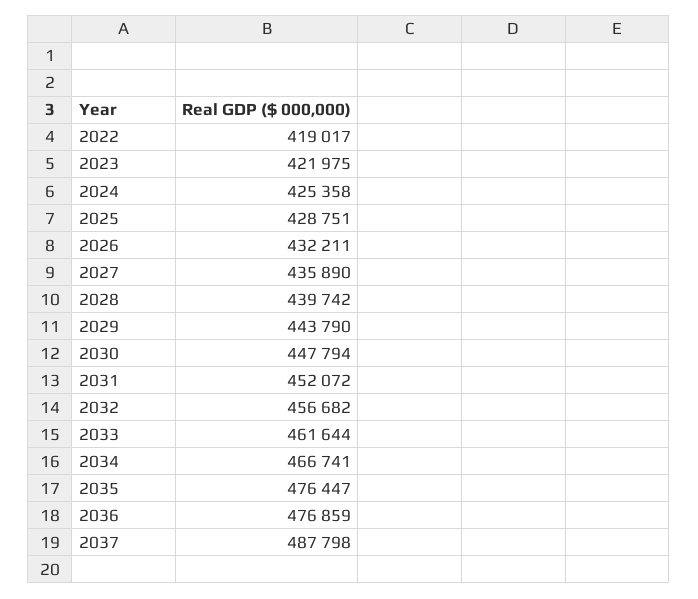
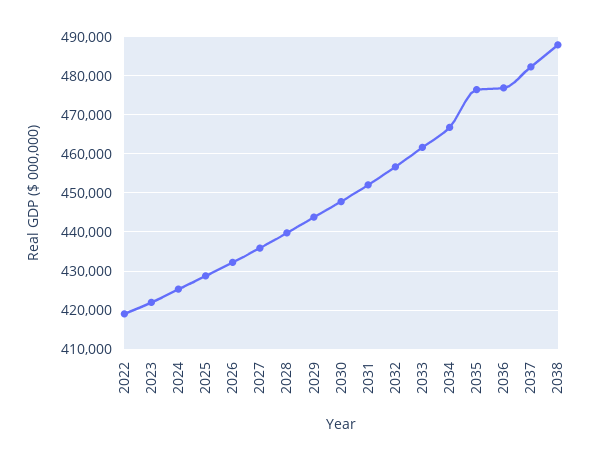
2037: 487798 -> 482000
2038: none -> 488000

